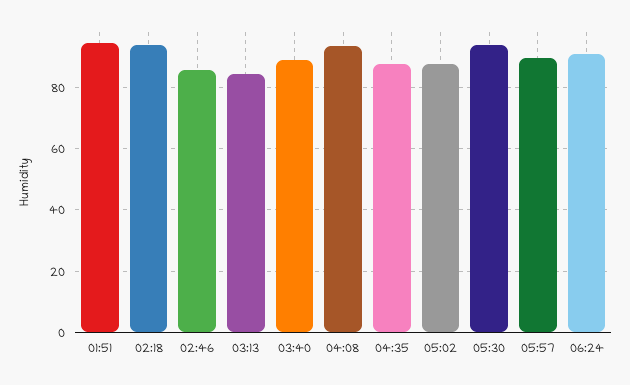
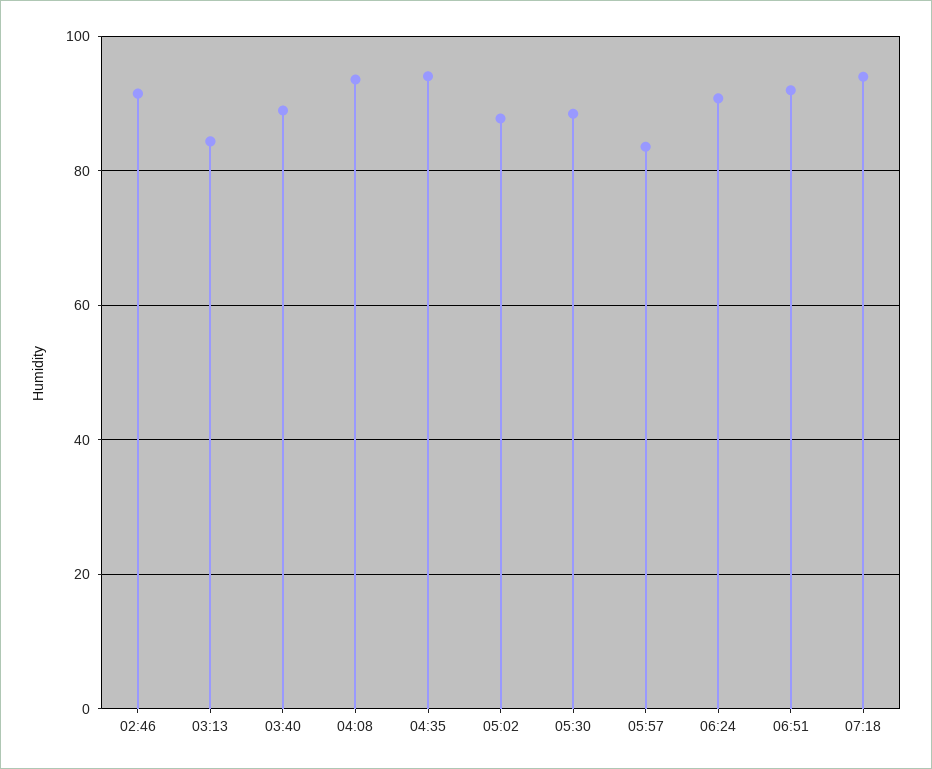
01:51: 94 -> none
02:18: 94 -> none
02:46: 86 -> 92
04:35: 88 -> 94
05:30: 94 -> 88
05:57: 90 -> 84
06:51: none -> 92
07:18: none -> 94

